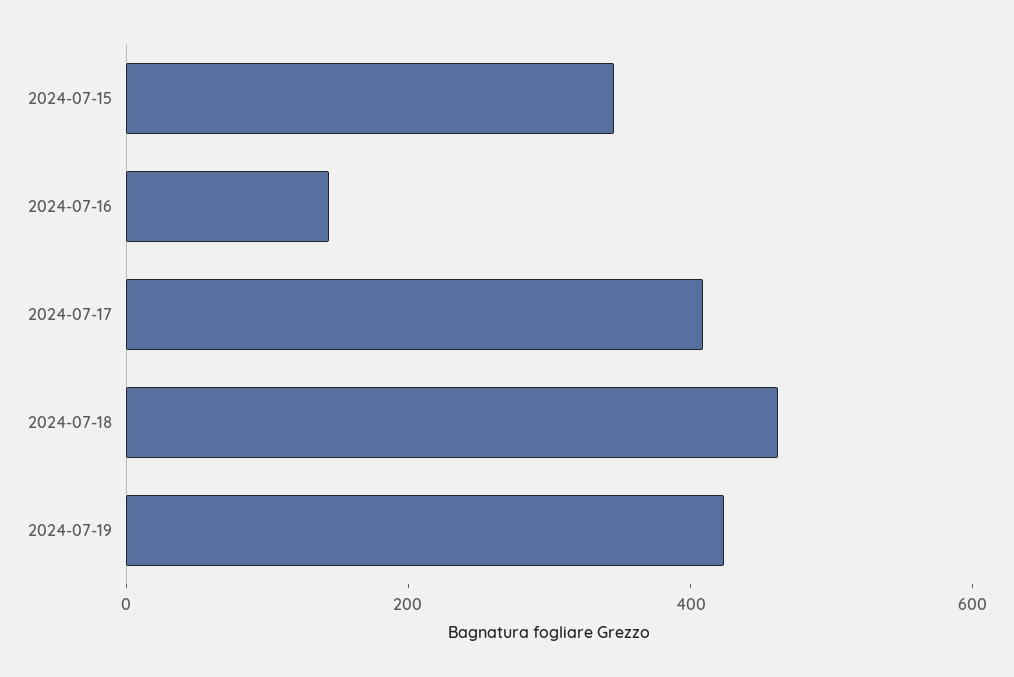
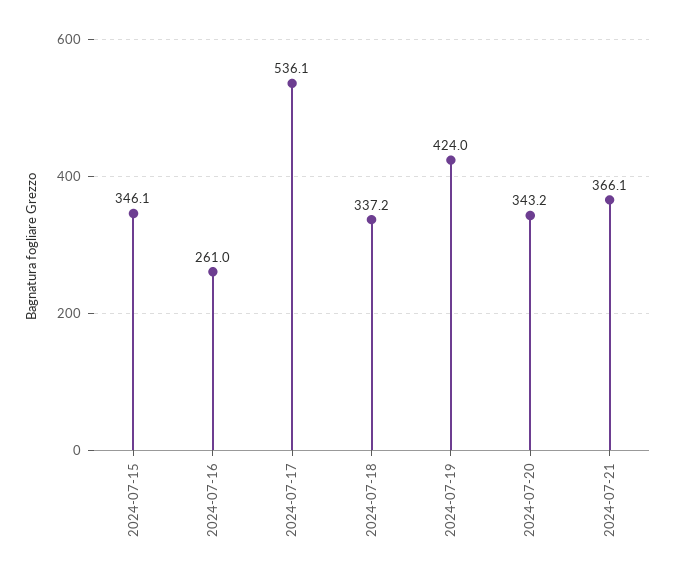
2024-07-16: 150 -> 261
2024-07-17: 400 -> 536.1
2024-07-18: 450 -> 337.2
2024-07-20: none -> 343.2
2024-07-21: none -> 366.1

